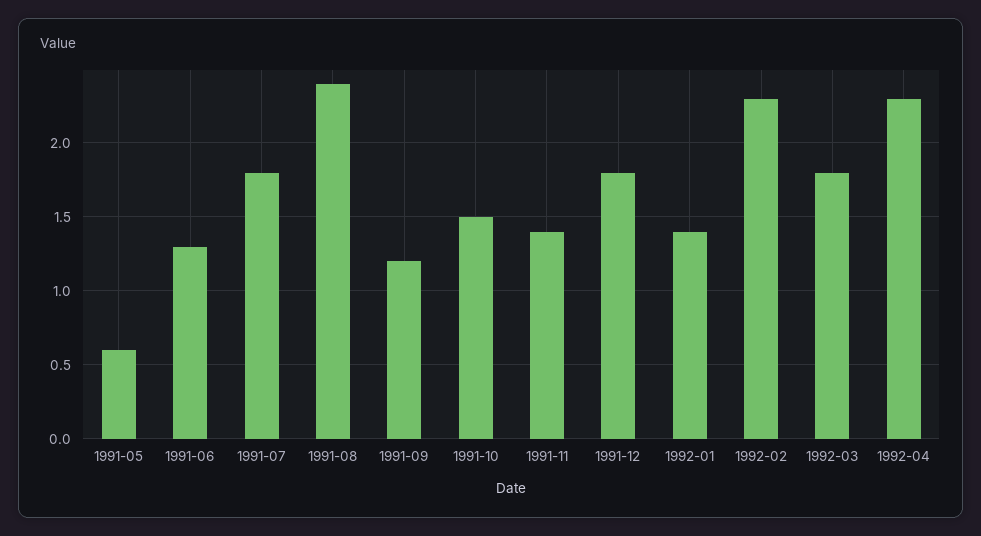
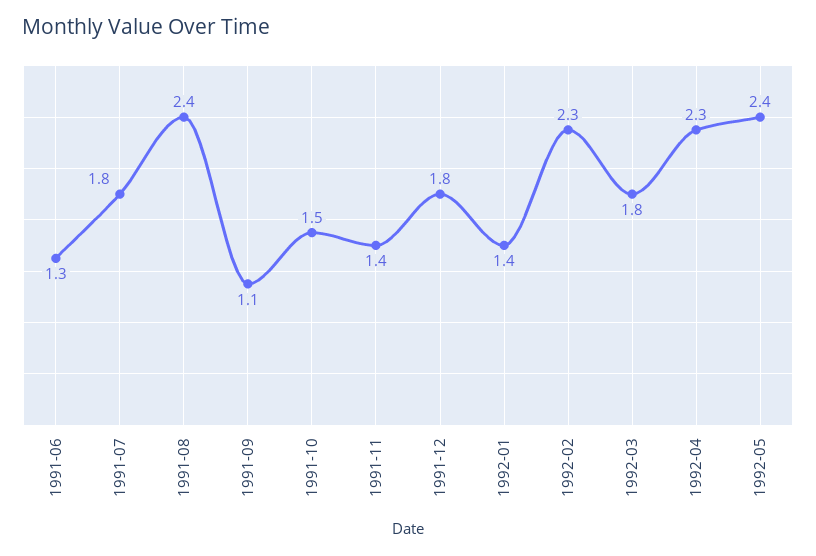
1991-05: 0.6 -> none
1991-09: 1.2 -> 1.1
1992-05: none -> 2.4

